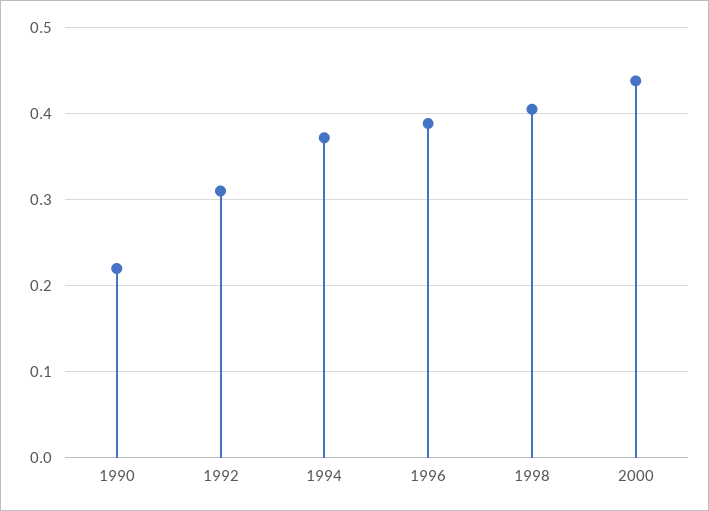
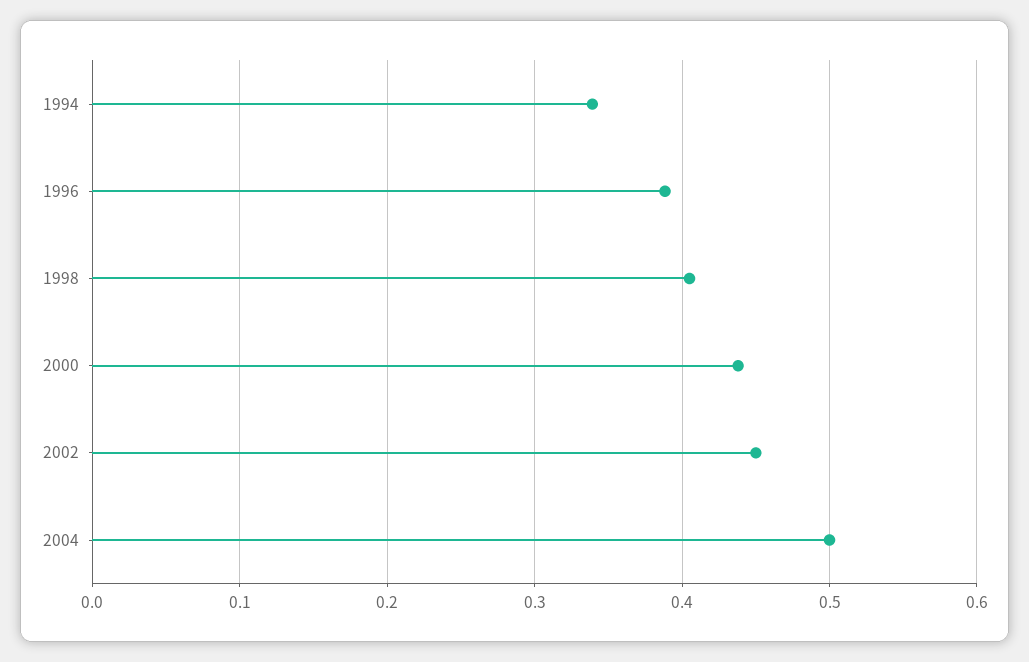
1990: 0.22 -> none
1992: 0.31 -> none
1994: 0.37 -> 0.34
2002: none -> 0.45
2004: none -> 0.5

